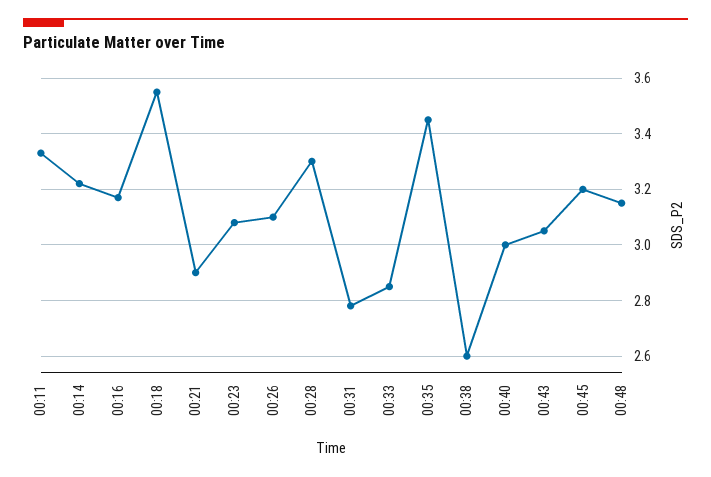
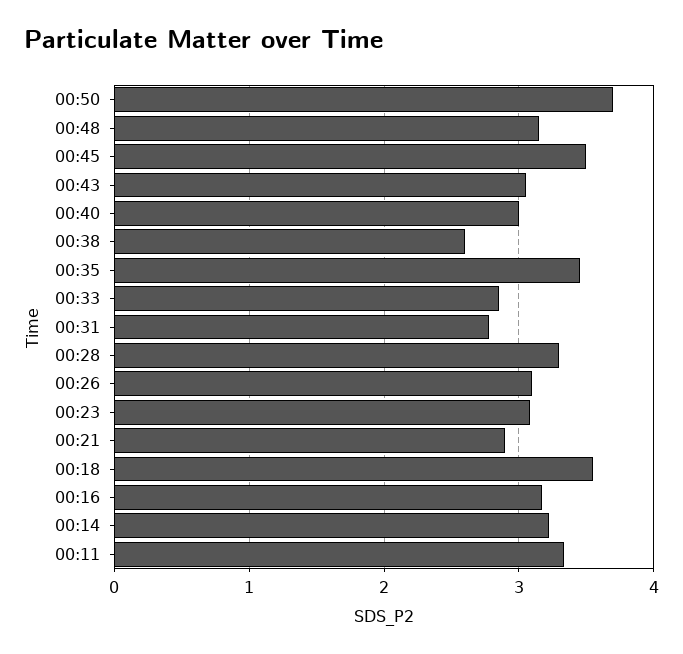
00:45: 3.2 -> 3.5
00:50: none -> 3.7

